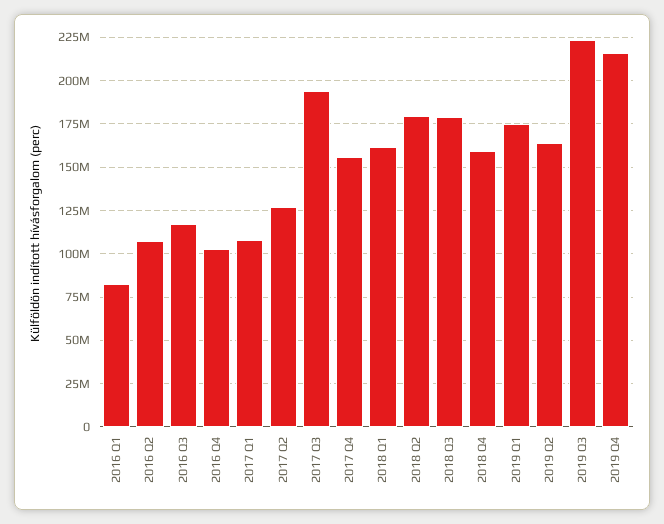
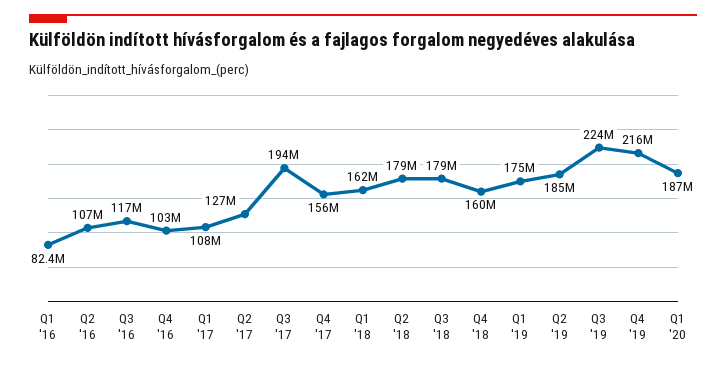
2019 Q2: 165000000 -> 185000000
Q1 '20: none -> 187000000

